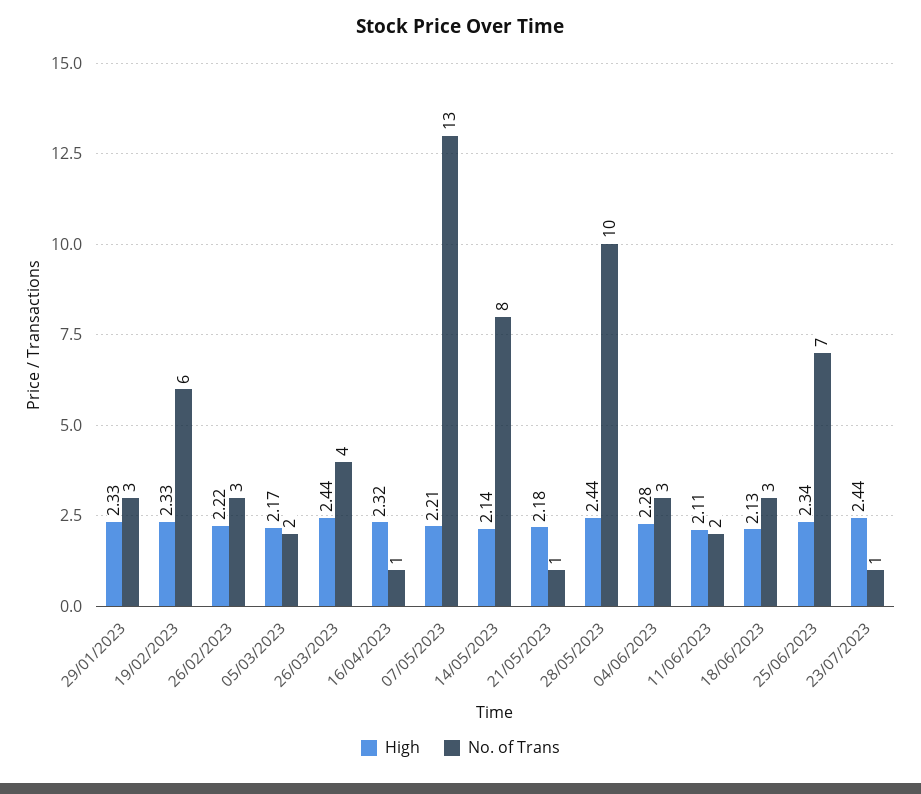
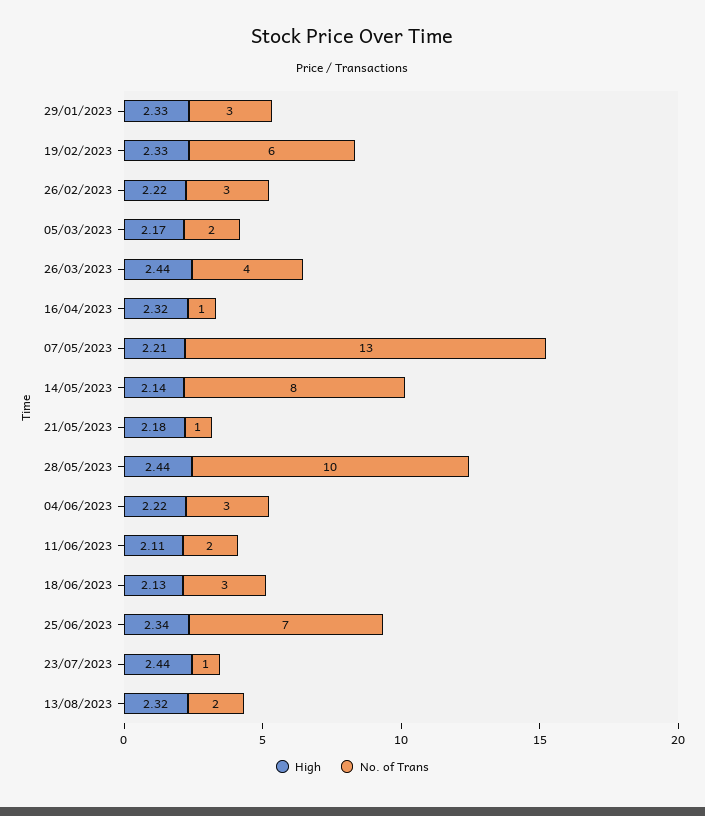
High, 04/06/2023: 2.28 -> 2.22
High, 13/08/2023: none -> 2.32
No. of Trans, 13/08/2023: none -> 2

